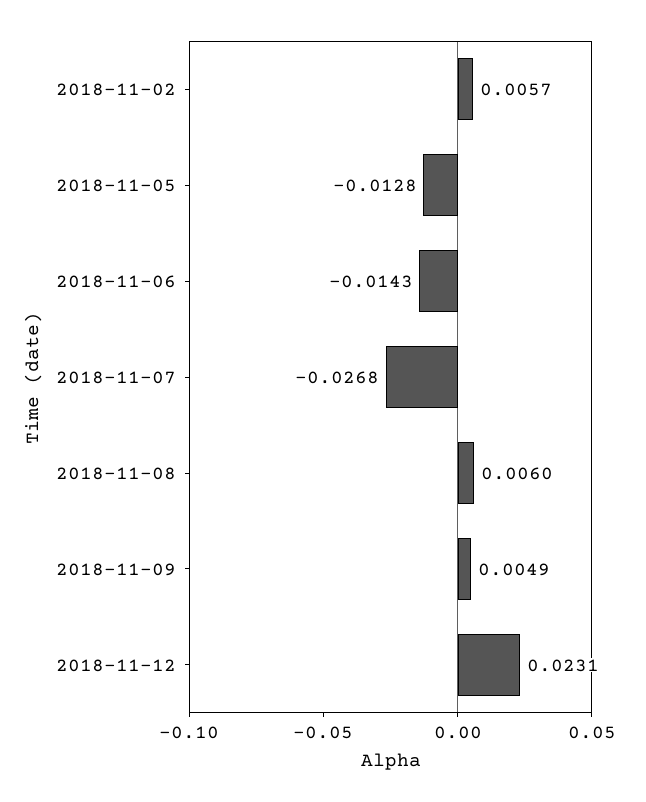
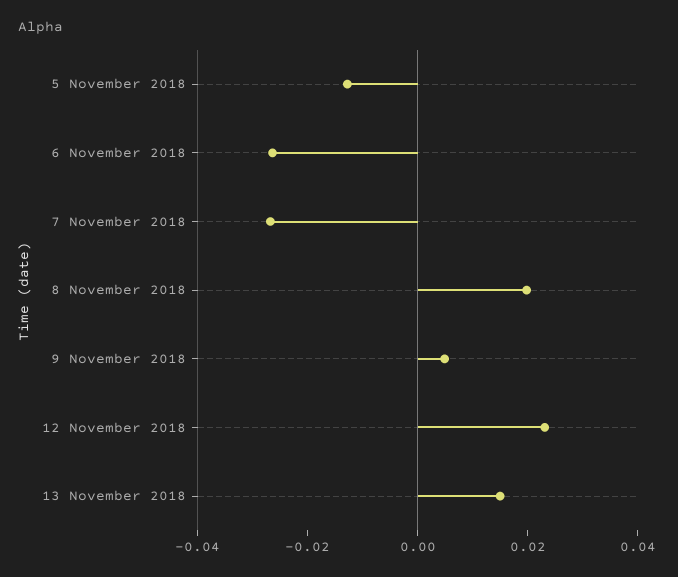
2018-11-02: 0.0057 -> none
2018-11-06: -0.0143 -> -0.025
2018-11-08: 0.006 -> 0.02
13 November 2018: none -> 0.015

